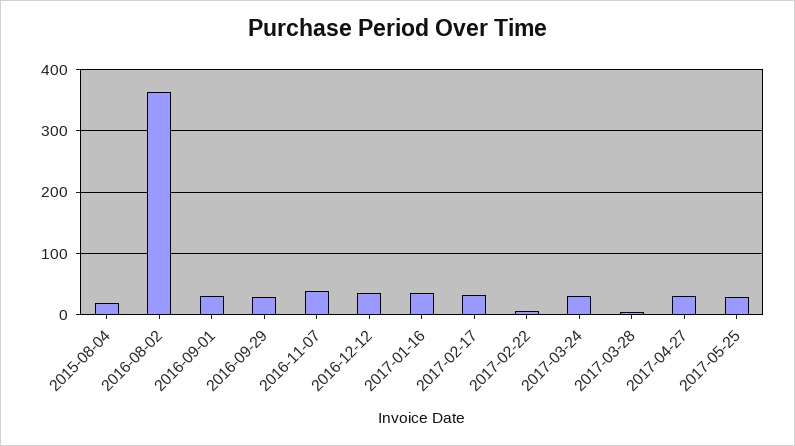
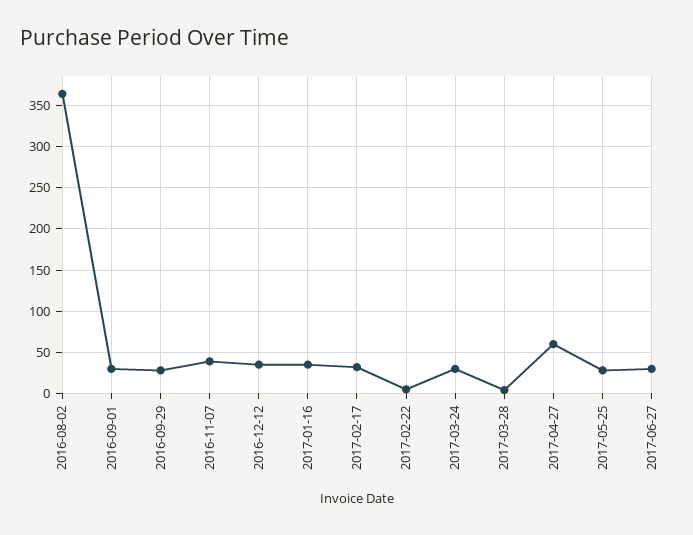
2015-08-04: 20 -> none
2017-04-27: 30 -> 60
2017-06-27: none -> 30

